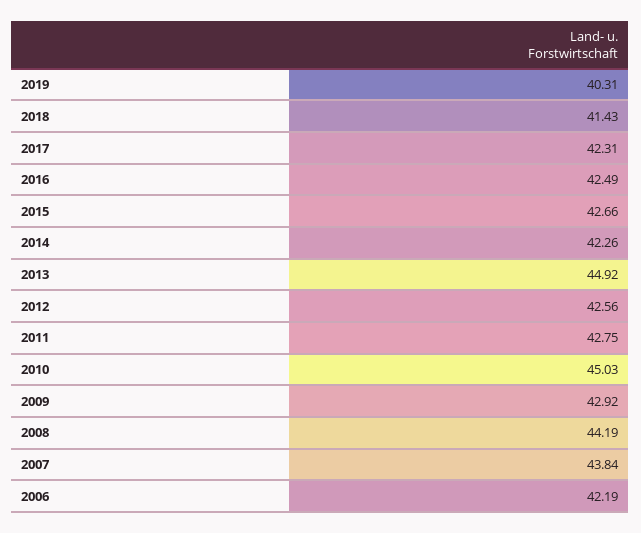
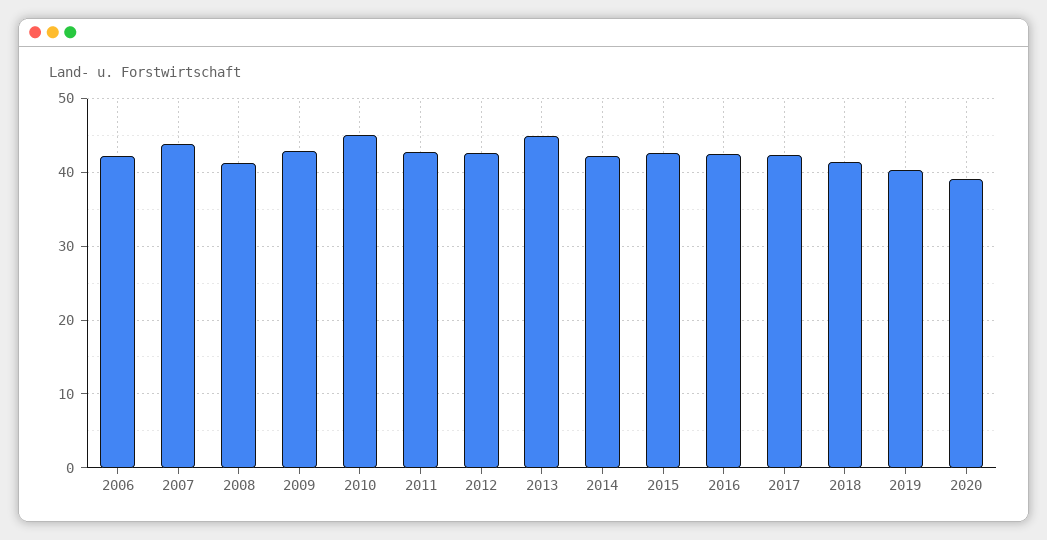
2008: 44.19 -> 41
2020: none -> 39

